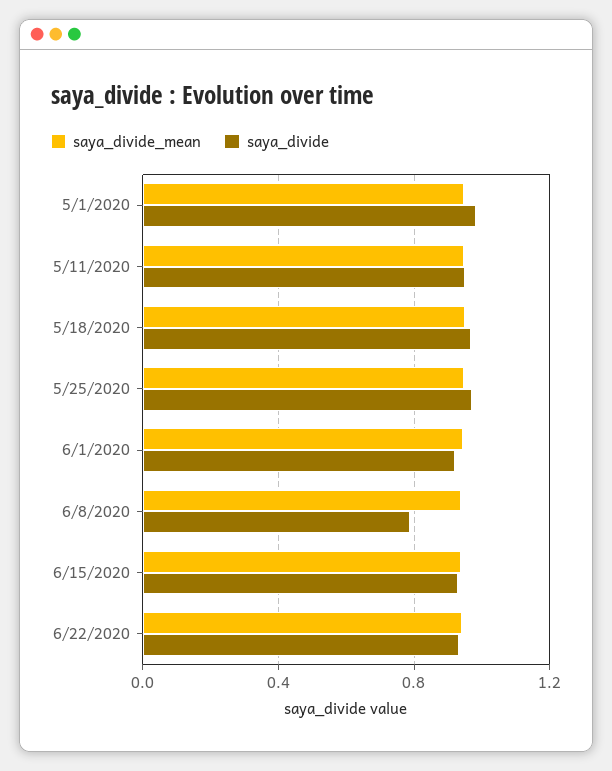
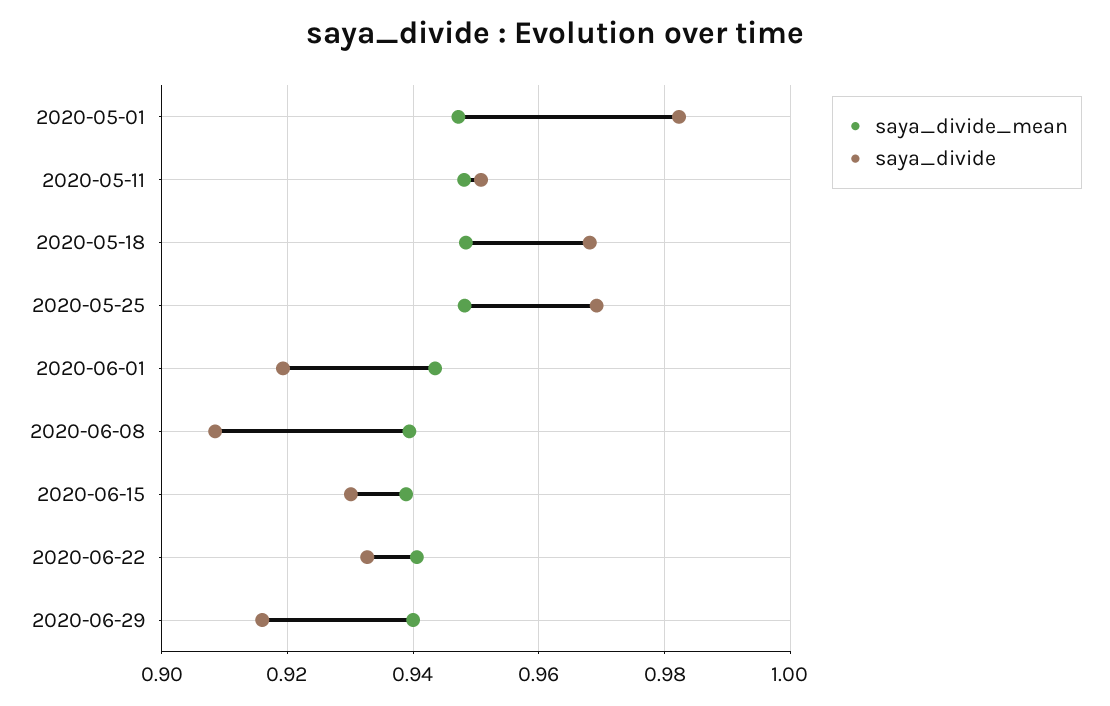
saya_divide, 6/8/2020: 0.8 -> 0.908
saya_divide_mean, 2020-06-29: none -> 0.94
saya_divide, 2020-06-29: none -> 0.916

